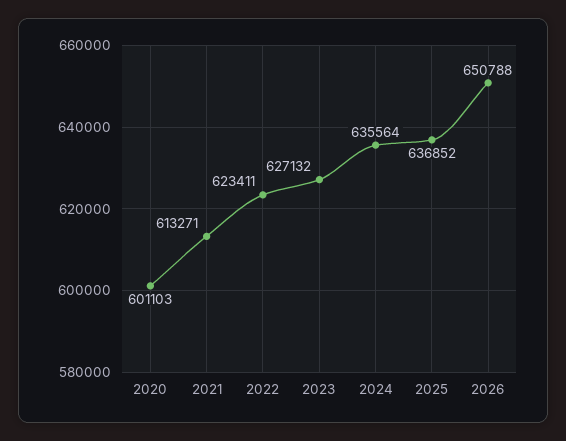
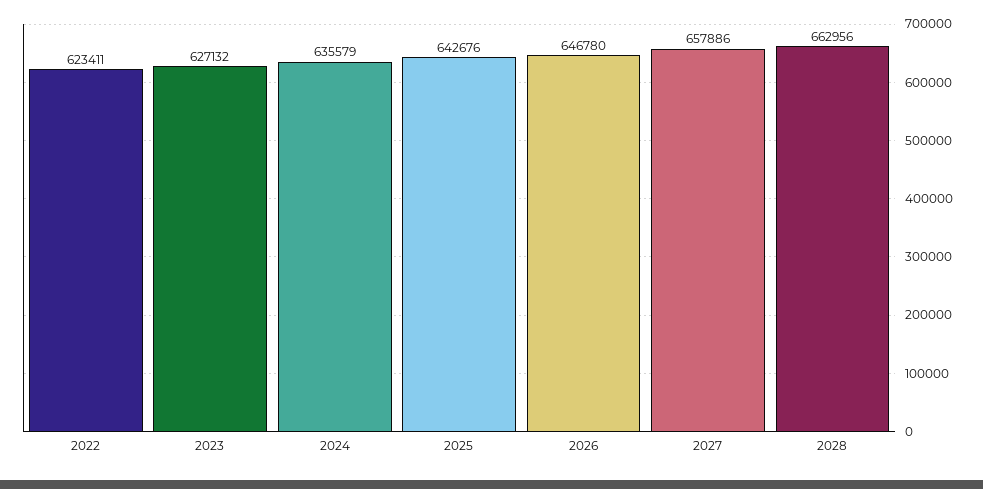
2020: 601103 -> none
2021: 613271 -> none
2024: 635564 -> 635579
2025: 636852 -> 642676
2026: 650788 -> 646780
2027: none -> 657886
2028: none -> 662956

